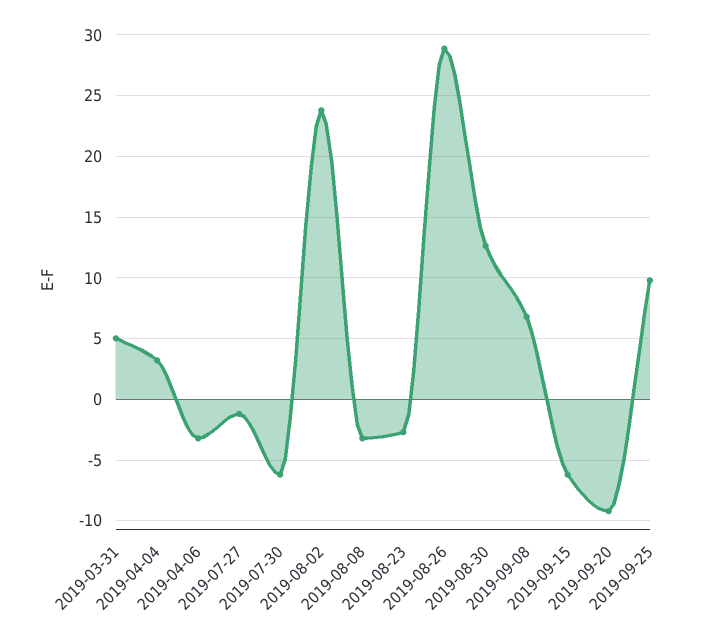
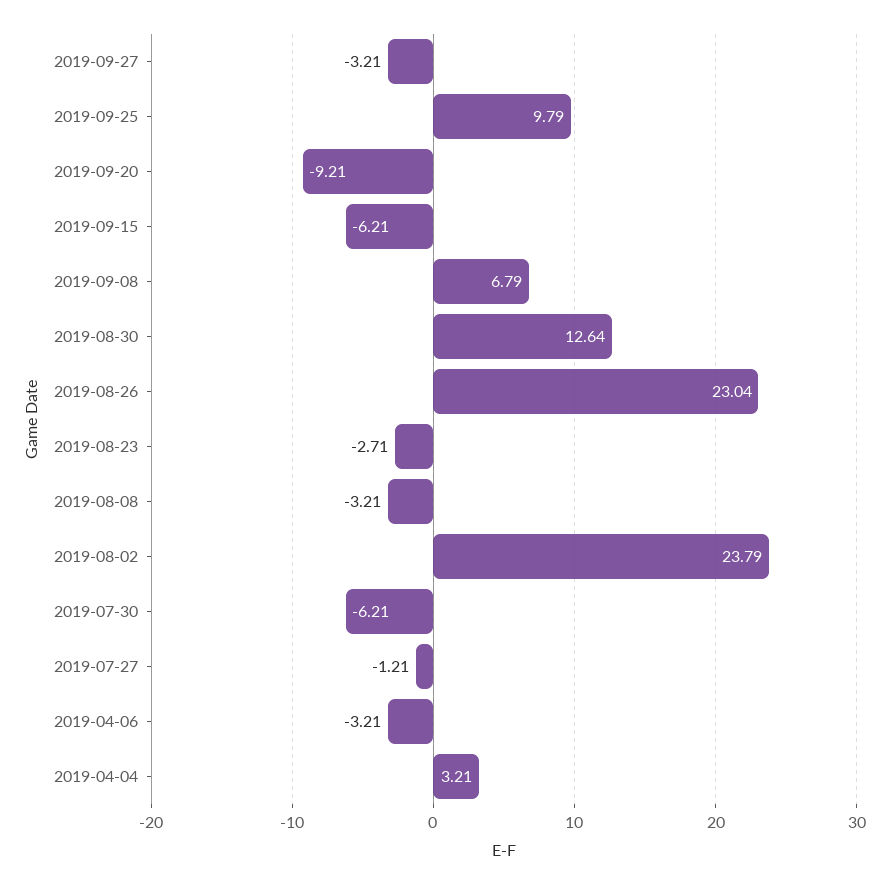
2019-03-31: 5 -> none
2019-08-26: 29 -> 23.04
2019-09-27: none -> -3.21

